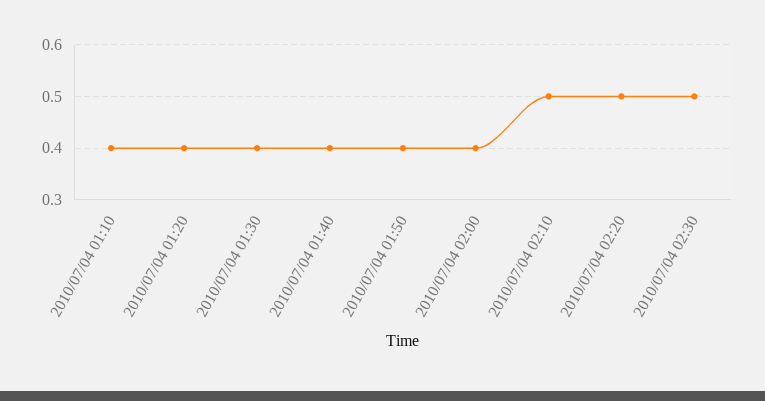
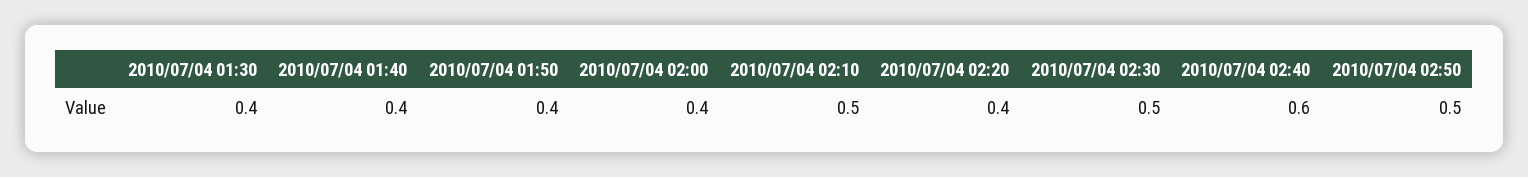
2010/07/04 01:10: 0.4 -> none
2010/07/04 01:20: 0.4 -> none
2010/07/04 02:20: 0.5 -> 0.4
2010/07/04 02:40: none -> 0.6
2010/07/04 02:50: none -> 0.5

